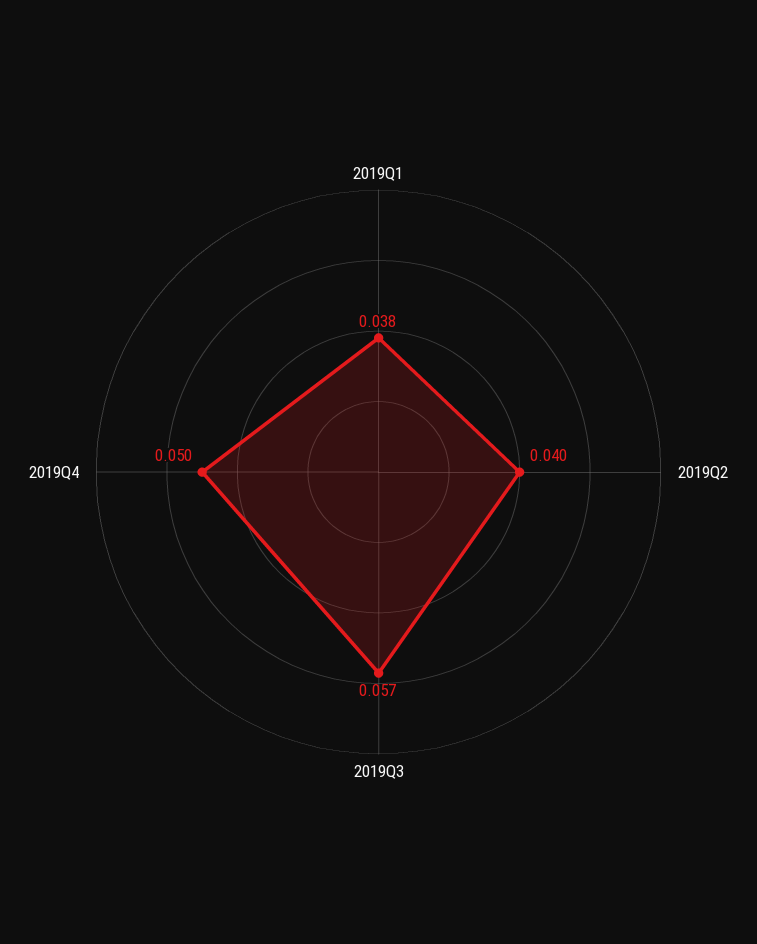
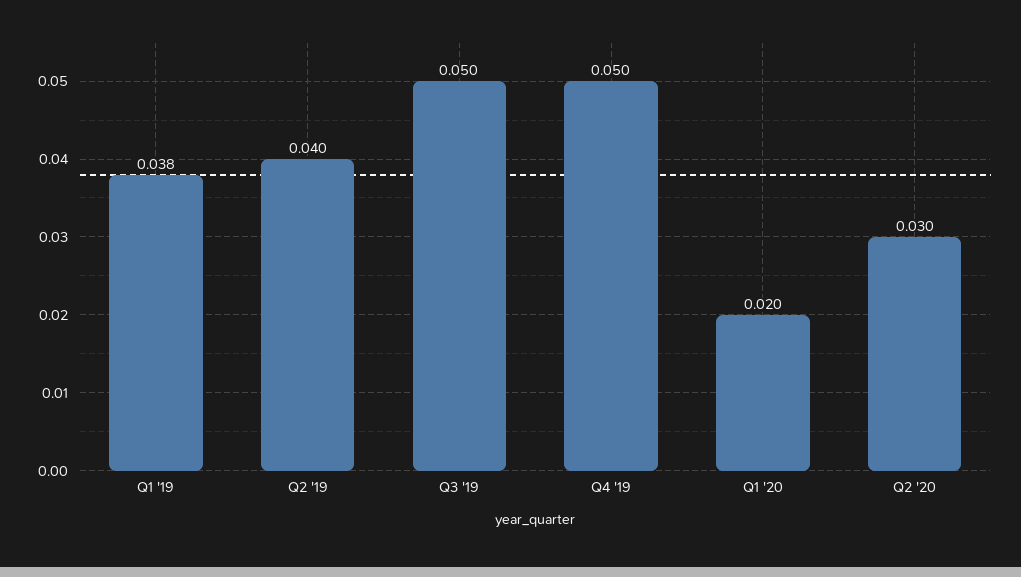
2019Q3: 0.057 -> 0.05
Q1 '20: none -> 0.02
Q2 '20: none -> 0.03

